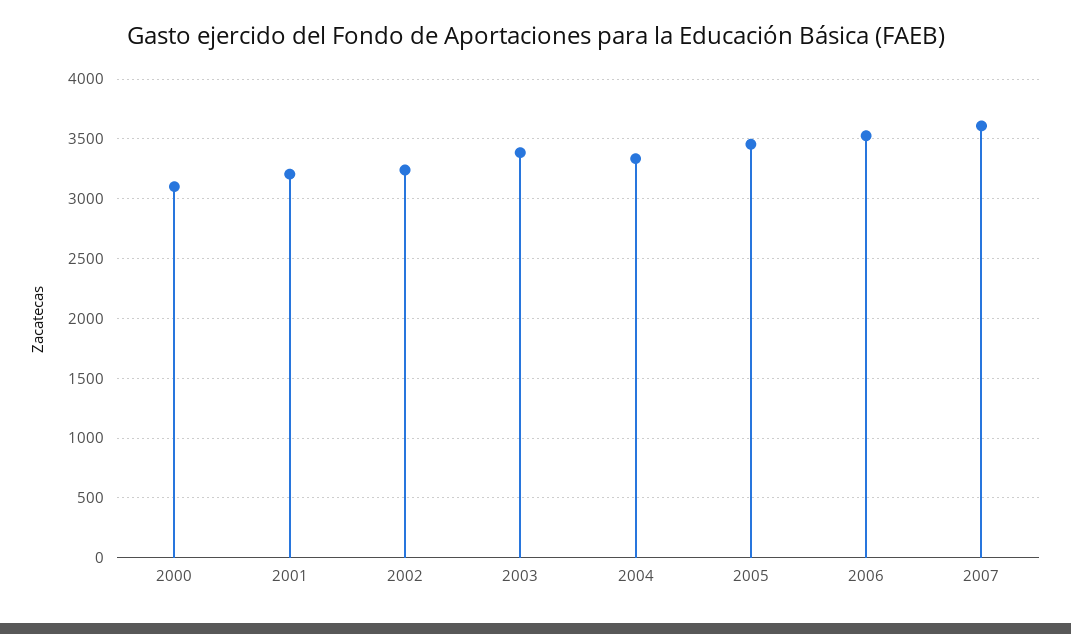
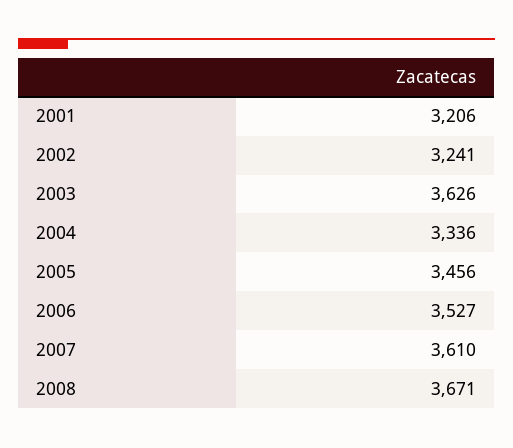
2000: 3100 -> none
2003: 3400 -> 3626
2008: none -> 3671

